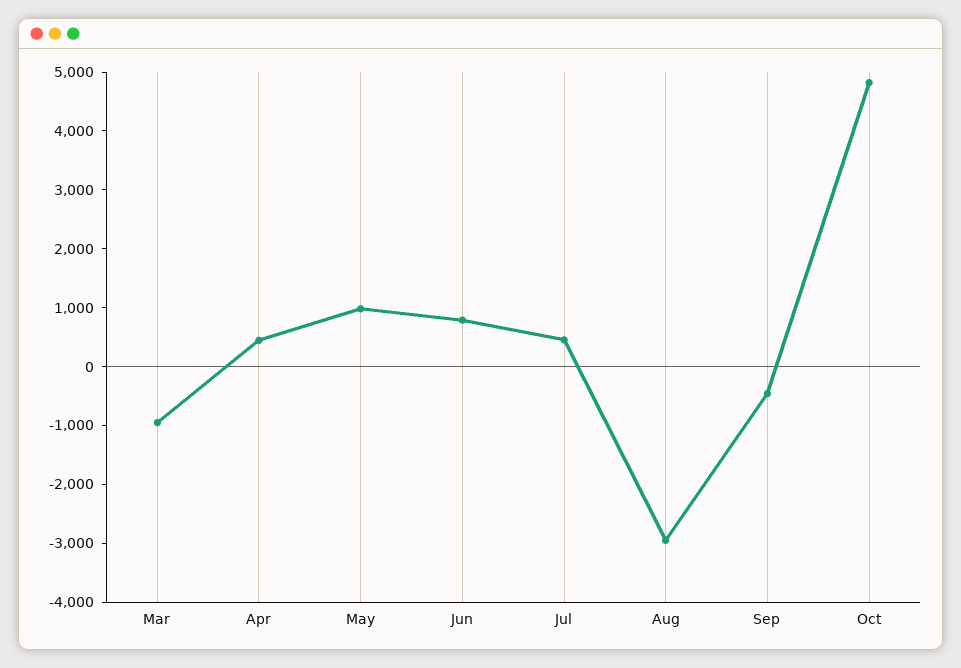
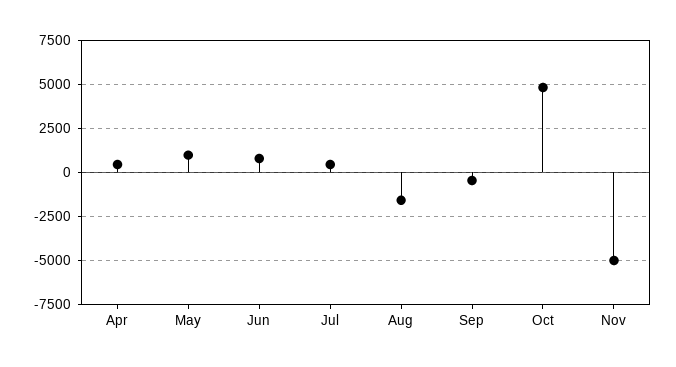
Mar: -1000 -> none
Aug: -3000 -> -1500
Nov: none -> -5000

